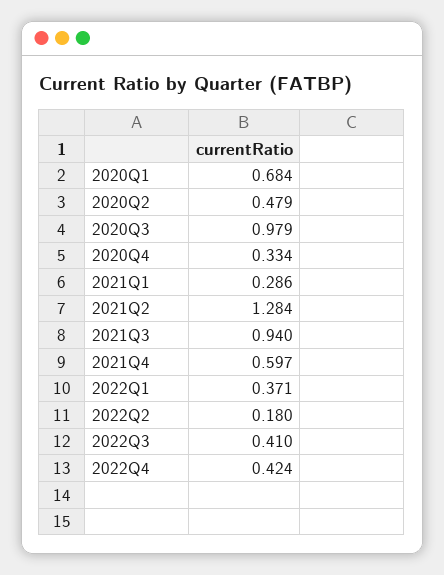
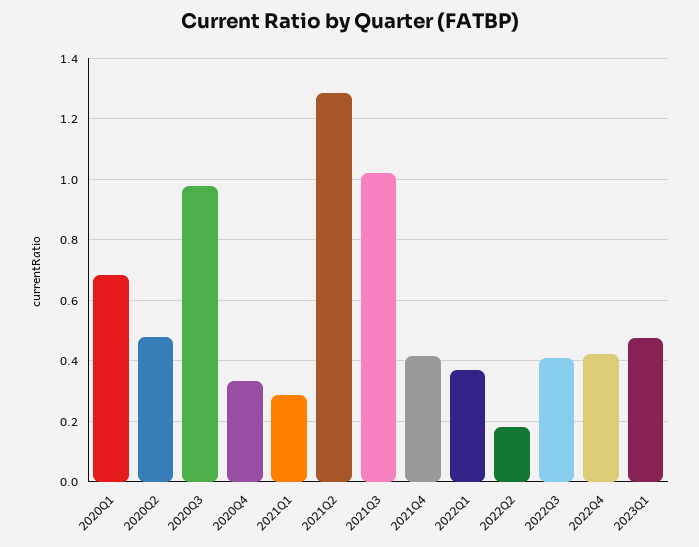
2021Q3: 0.94 -> 1.02
2021Q4: 0.597 -> 0.42
2023Q1: none -> 0.48

